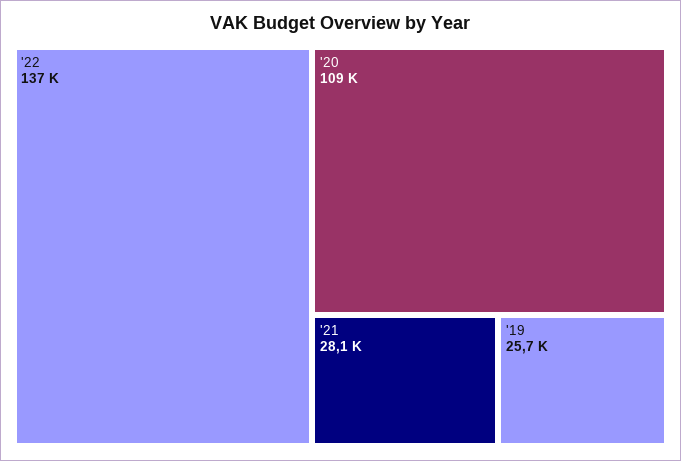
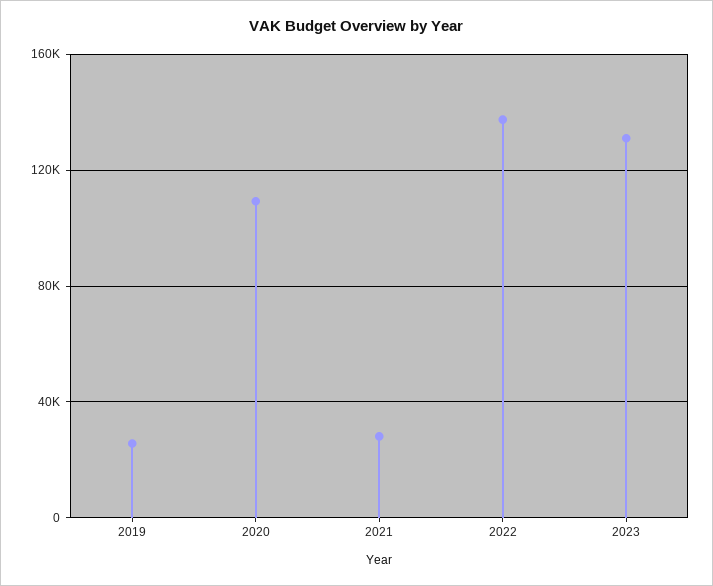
2023: none -> 130000

